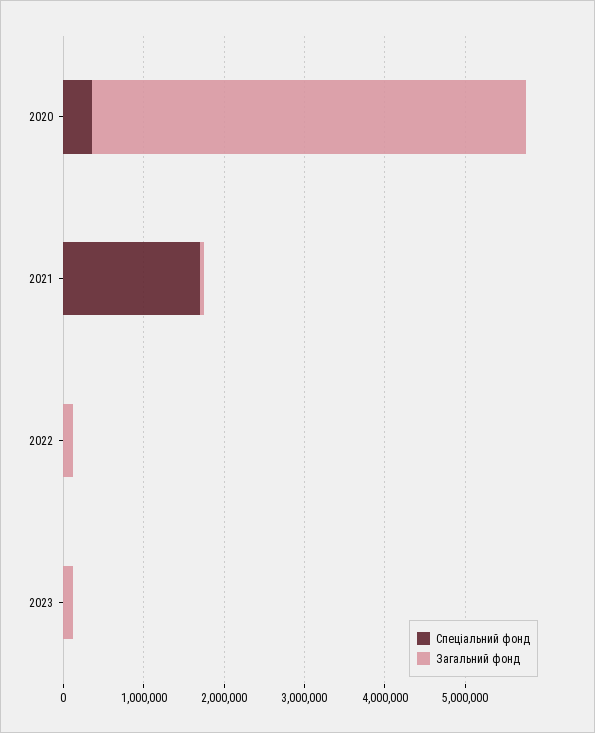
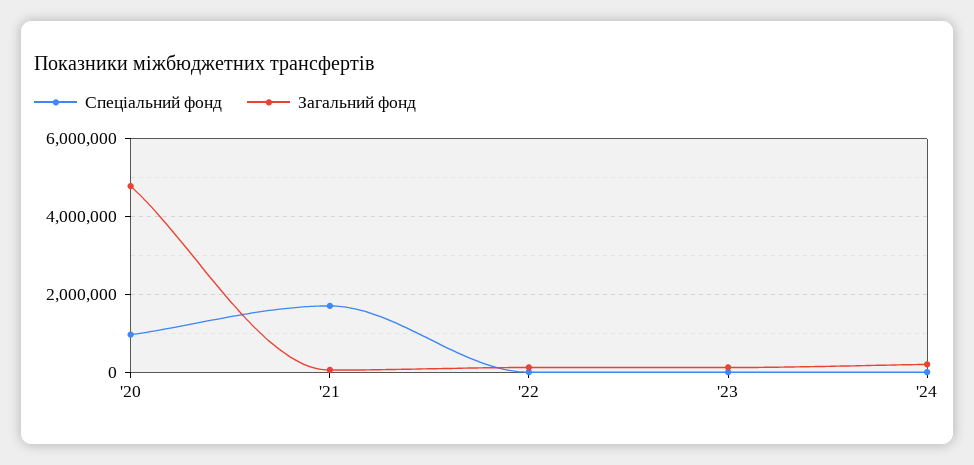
Спеціальний фонд, 2020: 400000 -> 1000000
Загальний фонд, 2020: 5400000 -> 4800000
Спеціальний фонд, '24: none -> 0
Загальний фонд, '24: none -> 200000

